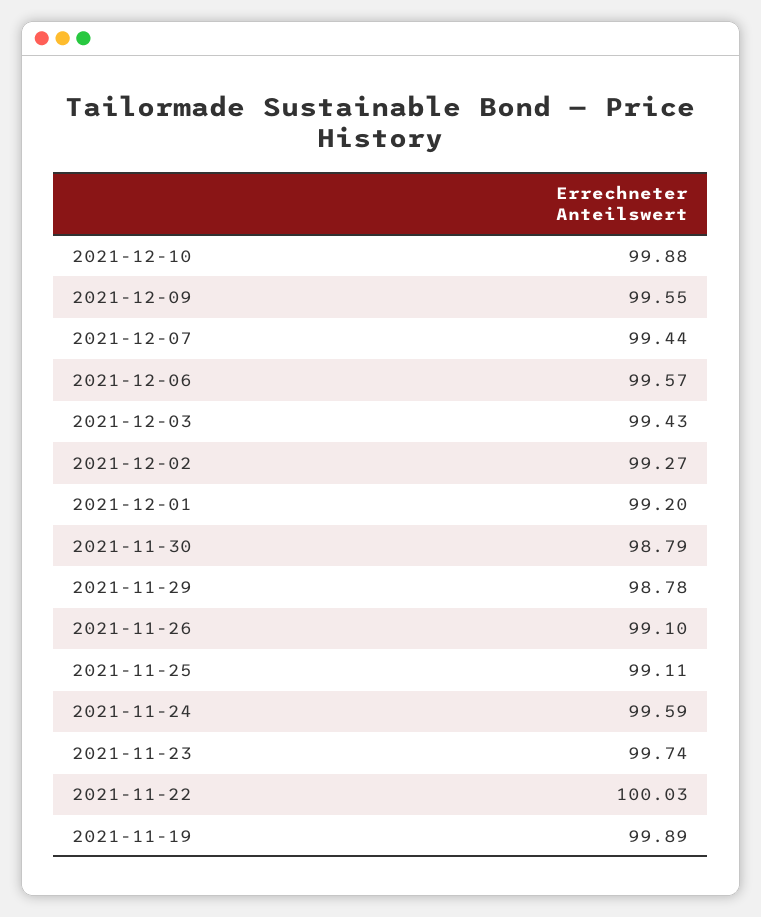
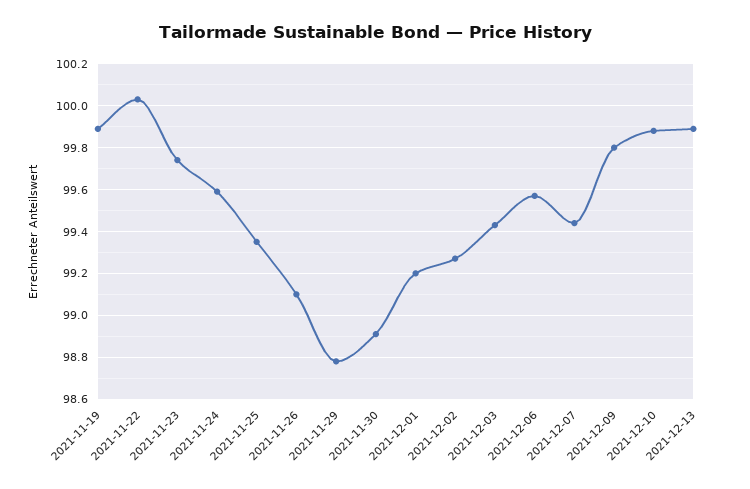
2021-12-09: 99.55 -> 99.8
2021-11-30: 98.79 -> 98.9
2021-11-25: 99.11 -> 99.35
2021-12-13: none -> 99.9

